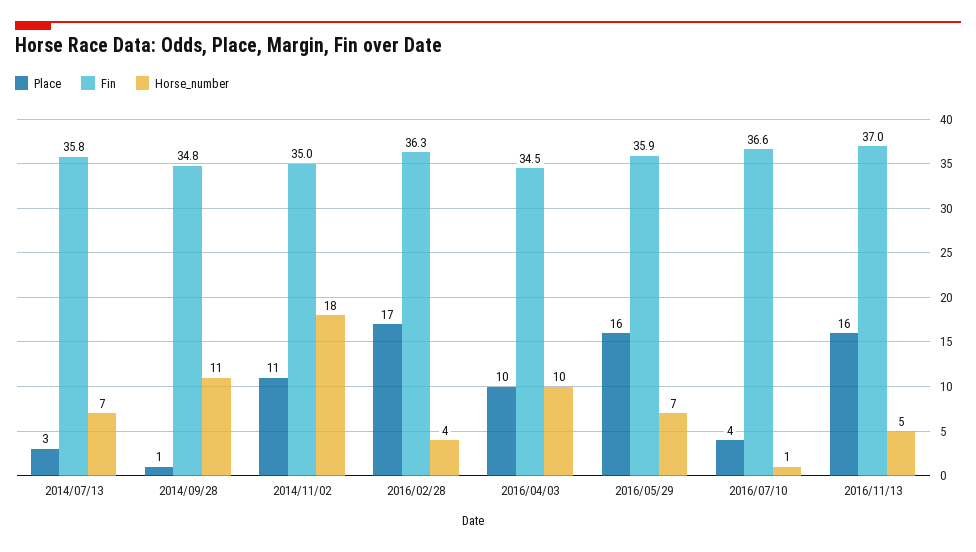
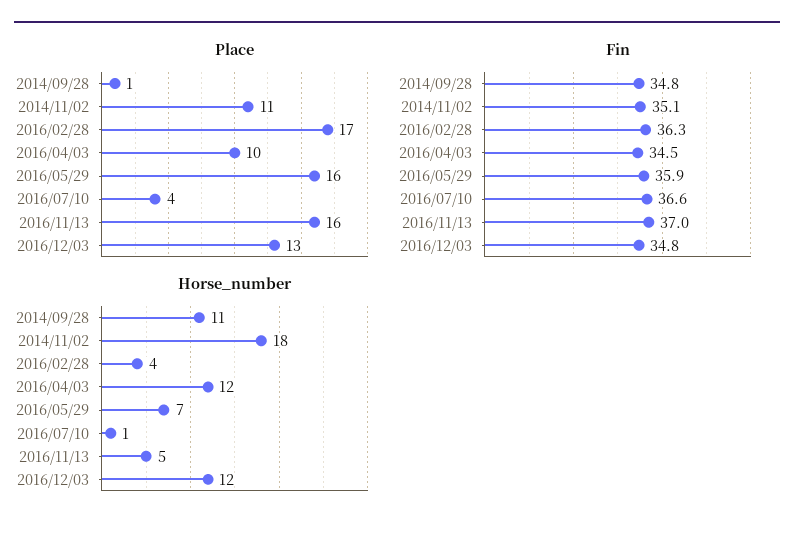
Place, 2014/07/13: 3 -> none
Fin, 2014/07/13: 35.8 -> none
Horse_number, 2014/07/13: 7 -> none
Fin, 2014/11/02: 35 -> 35.1
Horse_number, 2016/04/03: 10 -> 12
Place, 2016/12/03: none -> 13
Fin, 2016/12/03: none -> 34.8
Horse_number, 2016/12/03: none -> 12

